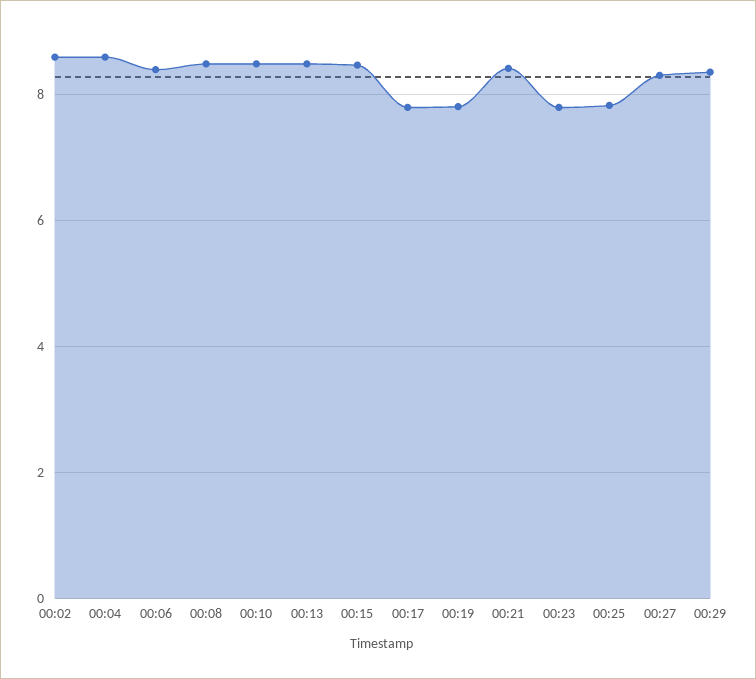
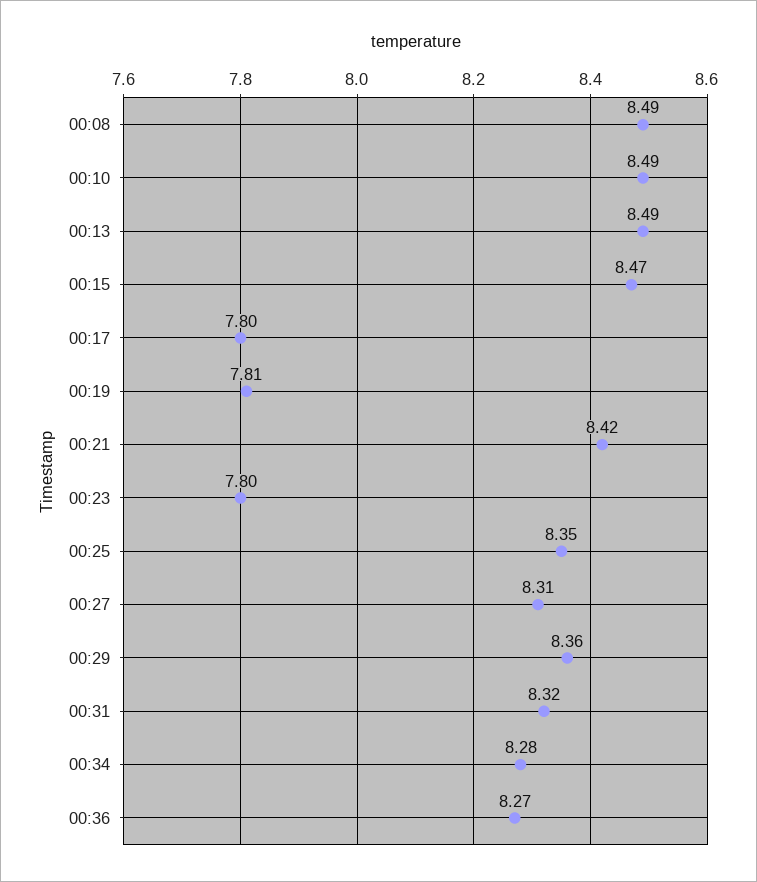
00:02: 8.6 -> none
00:04: 8.6 -> none
00:06: 8.4 -> none
00:25: 7.8 -> 8.35
00:31: none -> 8.32
00:34: none -> 8.28
00:36: none -> 8.27

